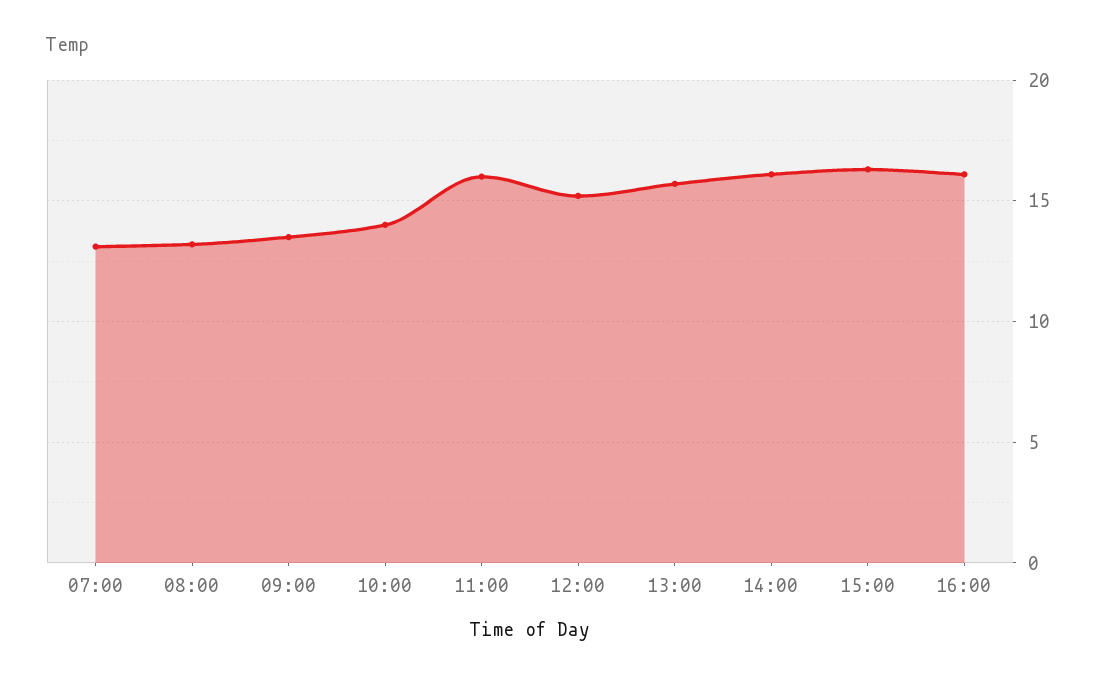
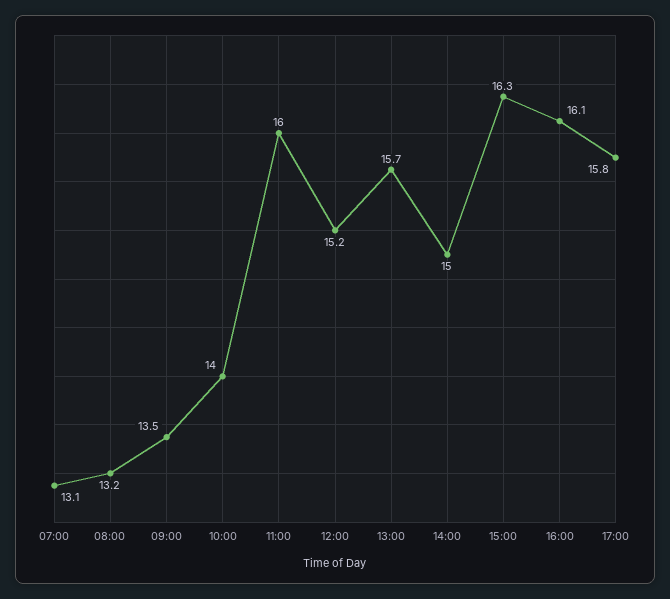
14:00: 16 -> 15
17:00: none -> 15.8

